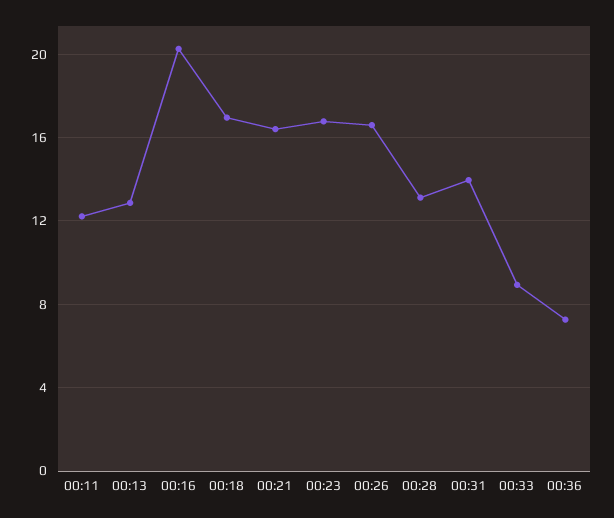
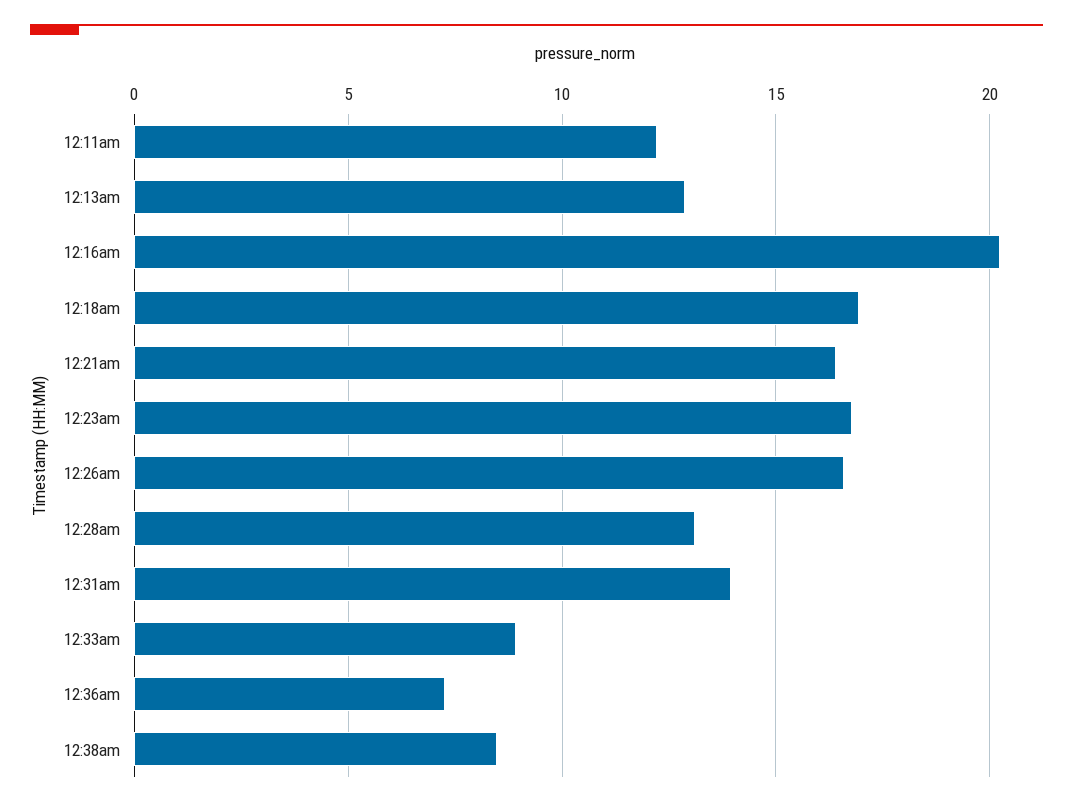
12:38am: none -> 8.5

